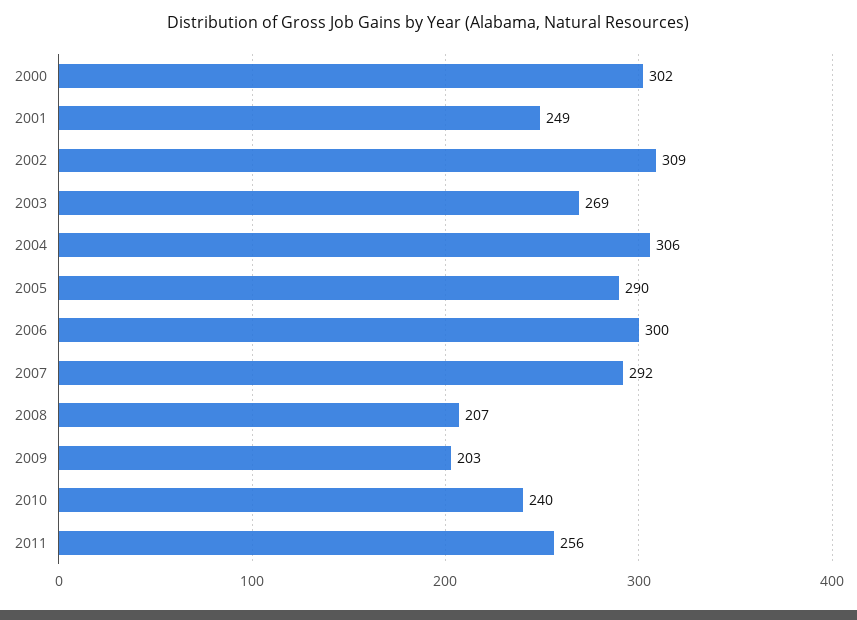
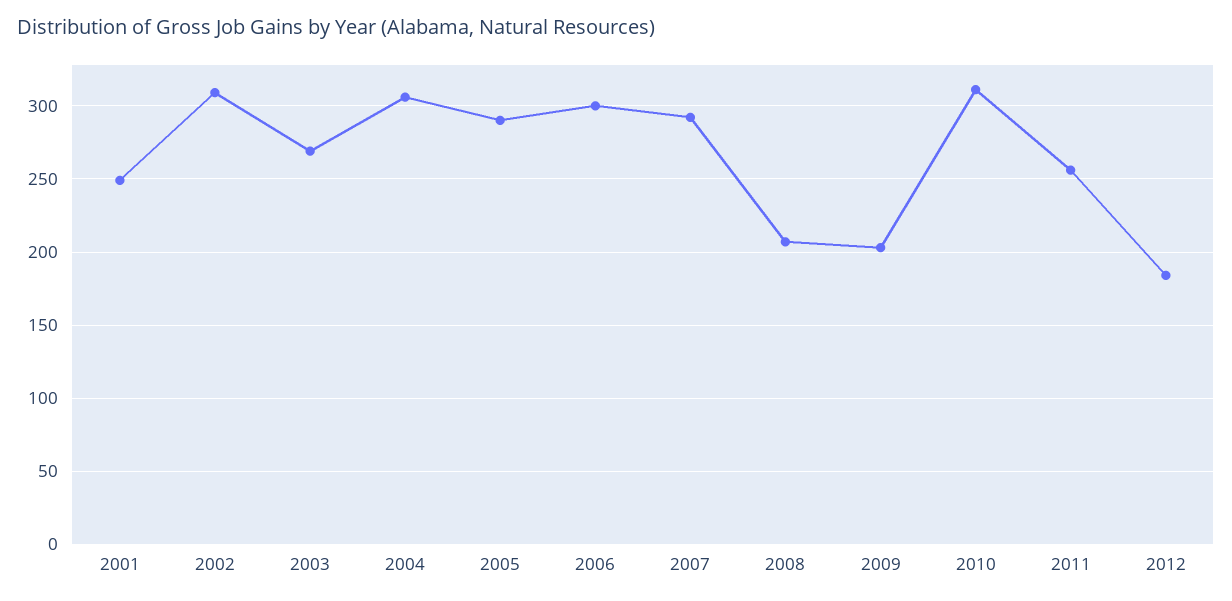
2000: 302 -> none
2010: 240 -> 310
2012: none -> 185

